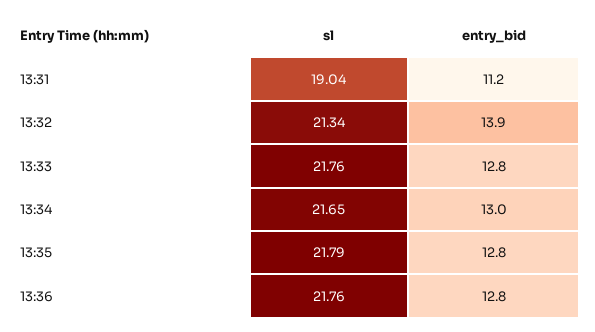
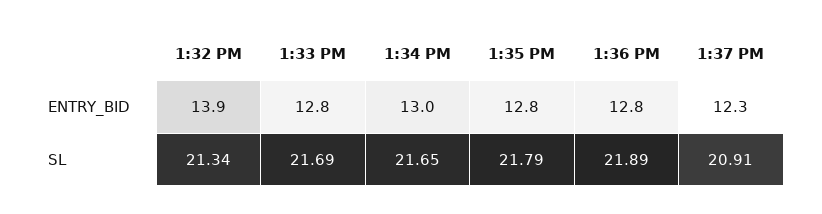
sl, 13:31: 19.04 -> none
entry_bid, 13:31: 11.2 -> none
sl, 13:33: 21.76 -> 21.69
sl, 13:36: 21.76 -> 21.89
entry_bid, 1:37 PM: none -> 12.3
sl, 1:37 PM: none -> 20.91

